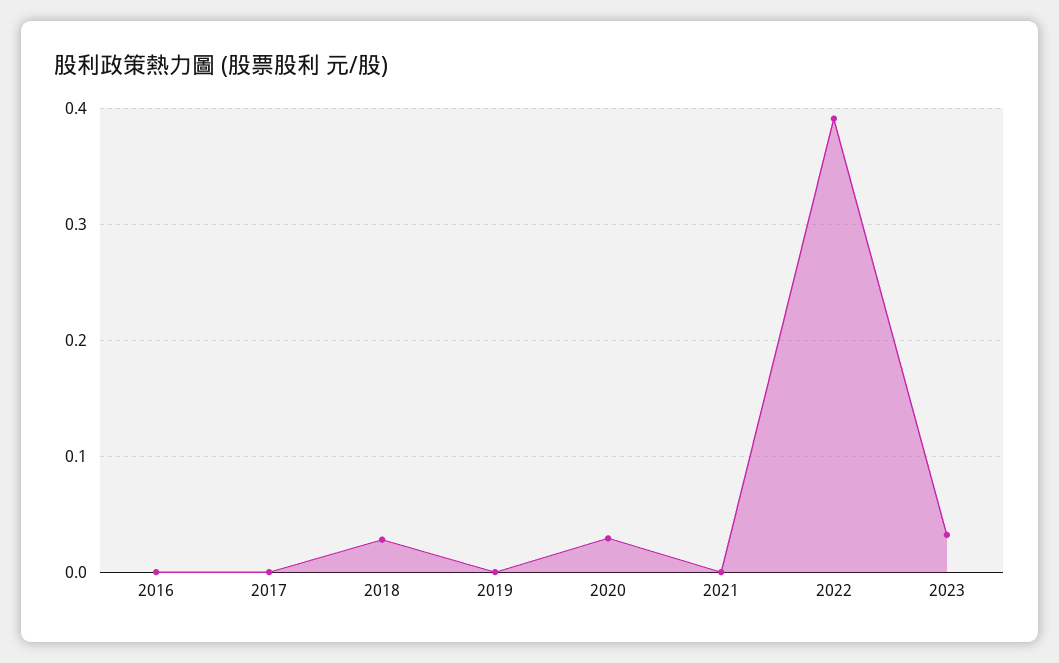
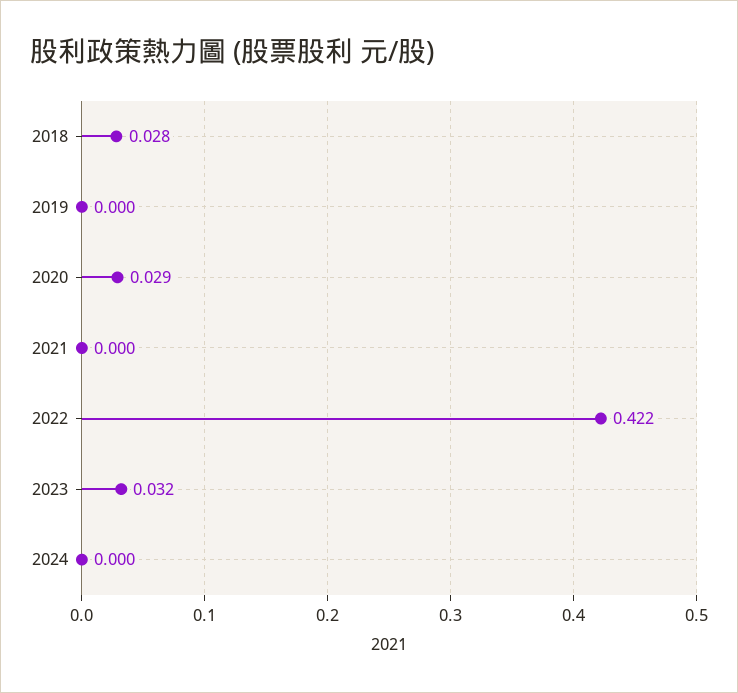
2016: 0 -> none
2017: 0 -> none
2022: 0.39 -> 0.422
2024: none -> 0

